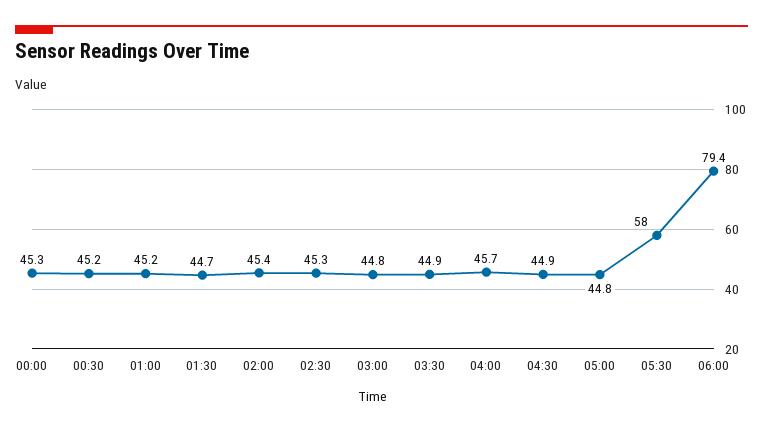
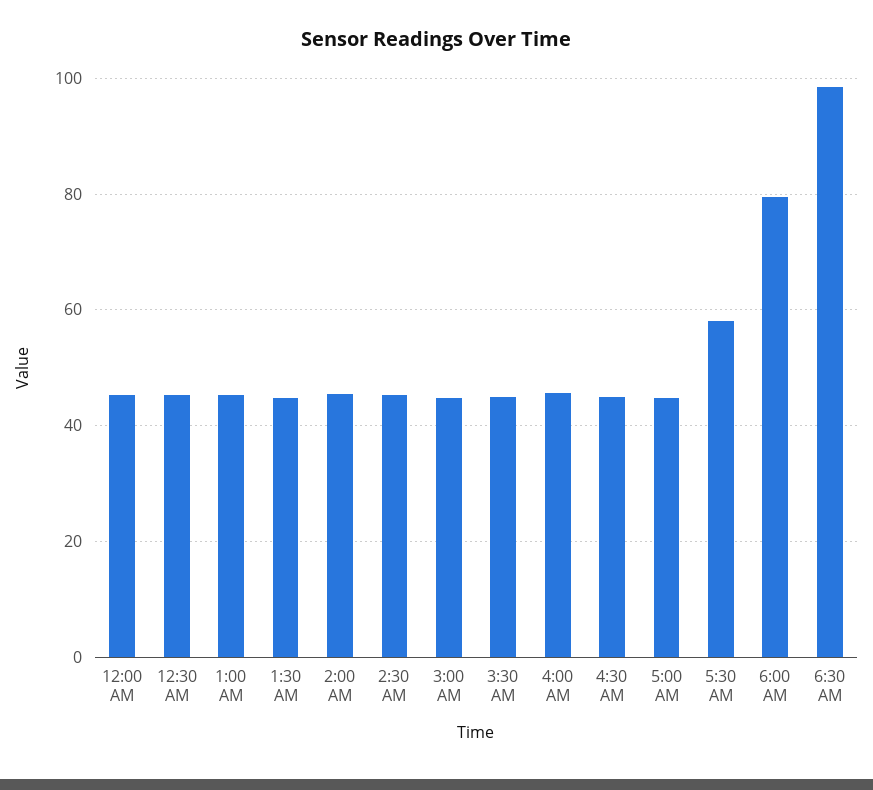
6:30 AM: none -> 98

